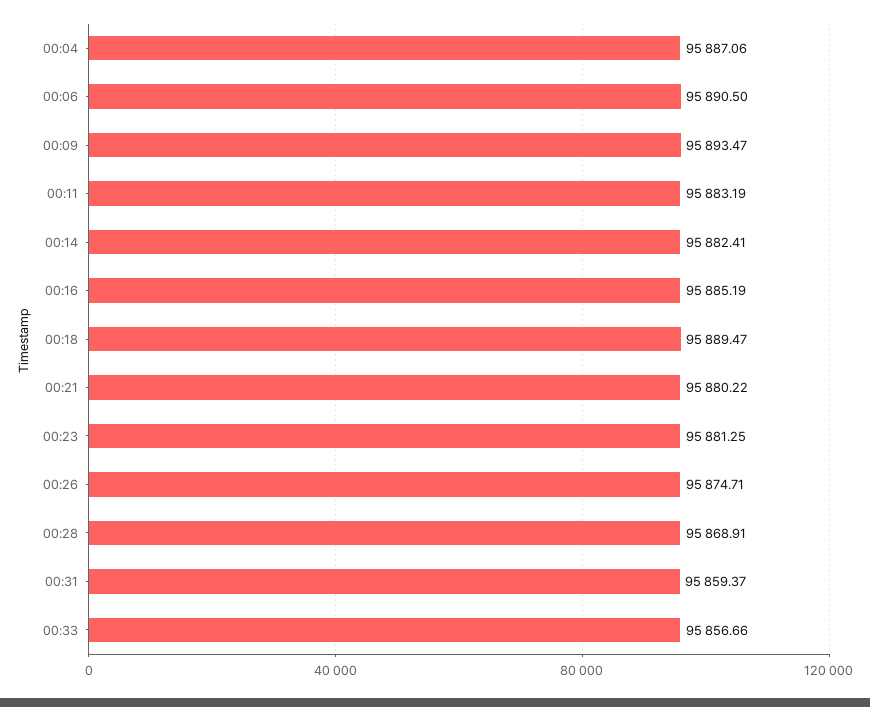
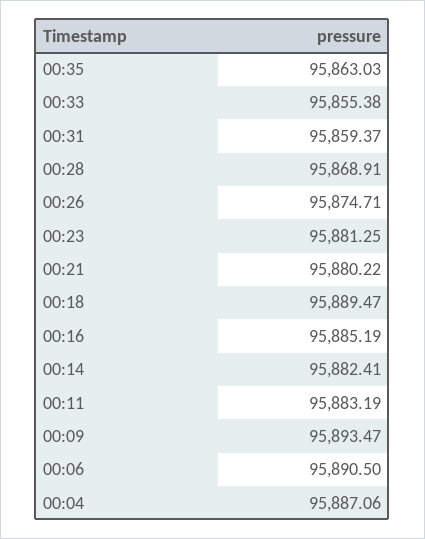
00:33: 95856.66 -> 95855.38
00:35: none -> 95863.03

